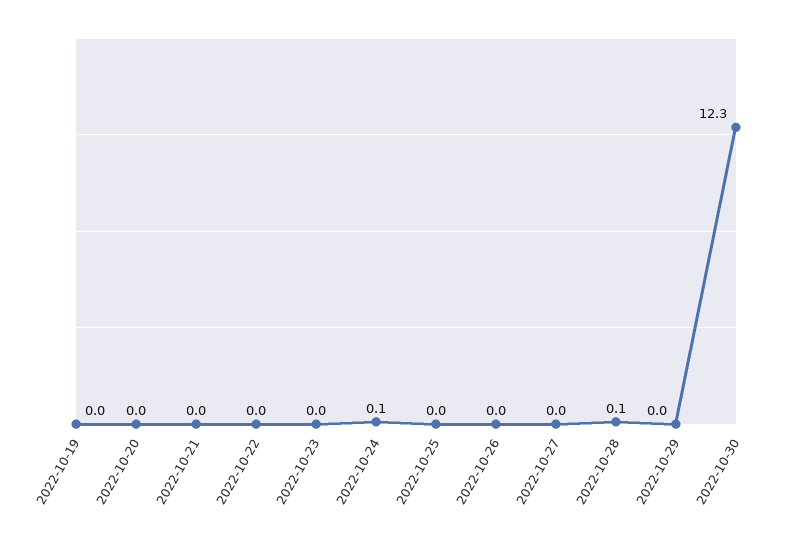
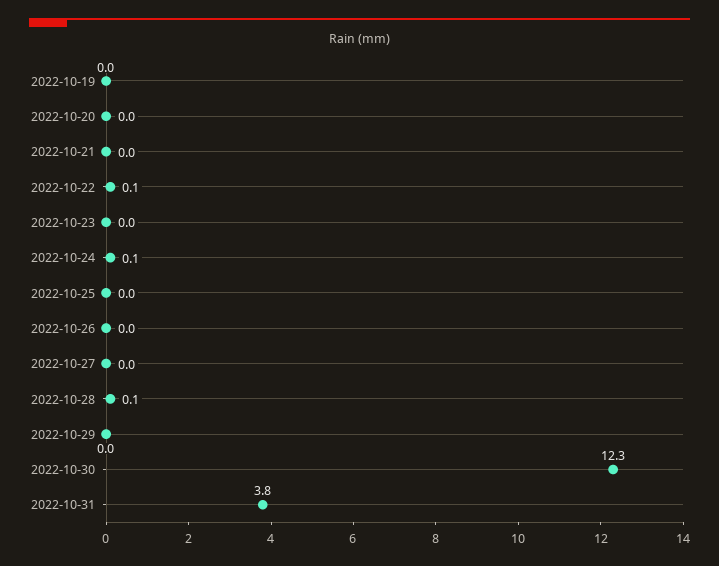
2022-10-22: 0 -> 0.1
2022-10-31: none -> 3.8

